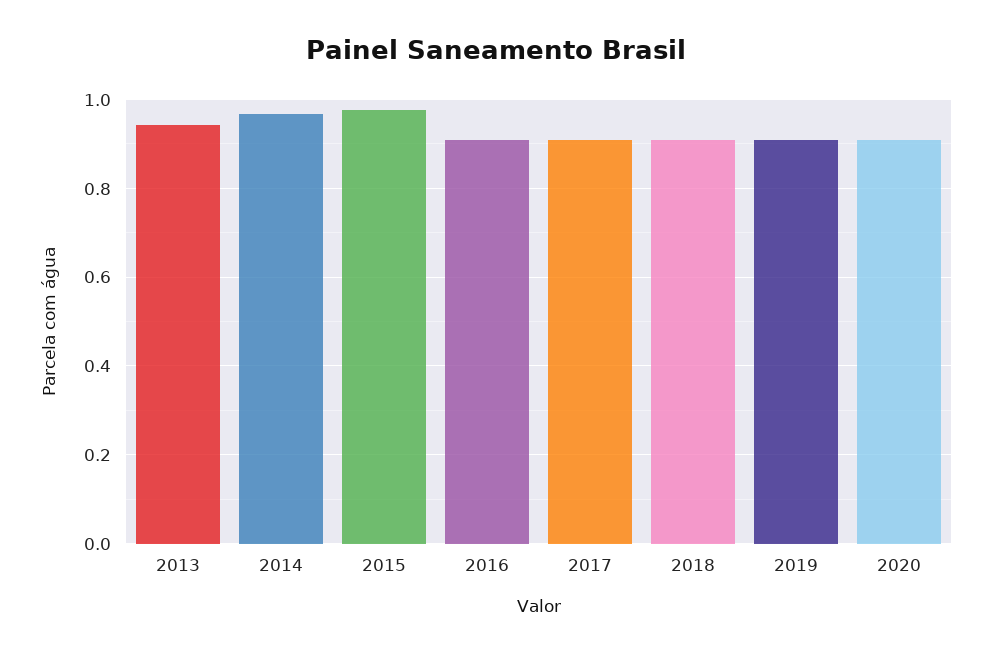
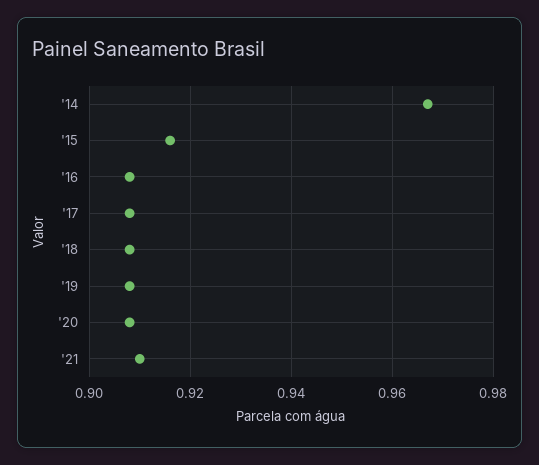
2013: 0.94 -> none
2015: 0.98 -> 0.915
'21: none -> 0.91

